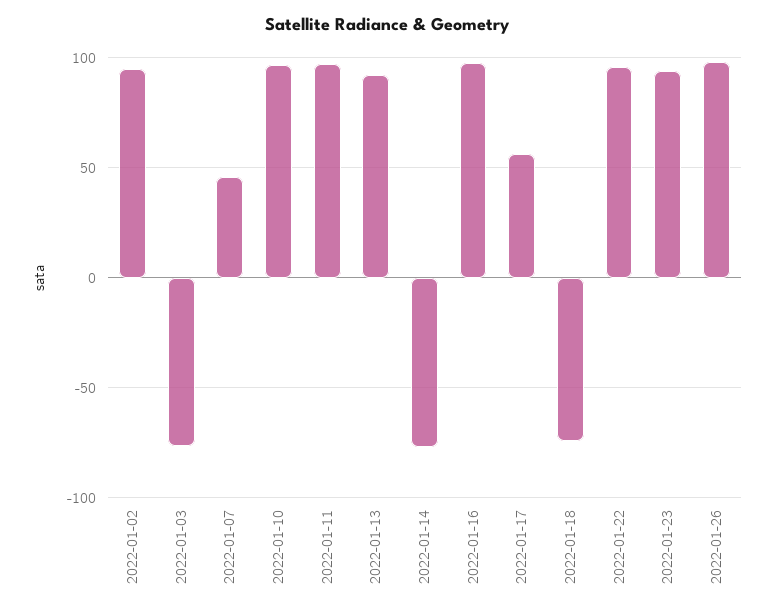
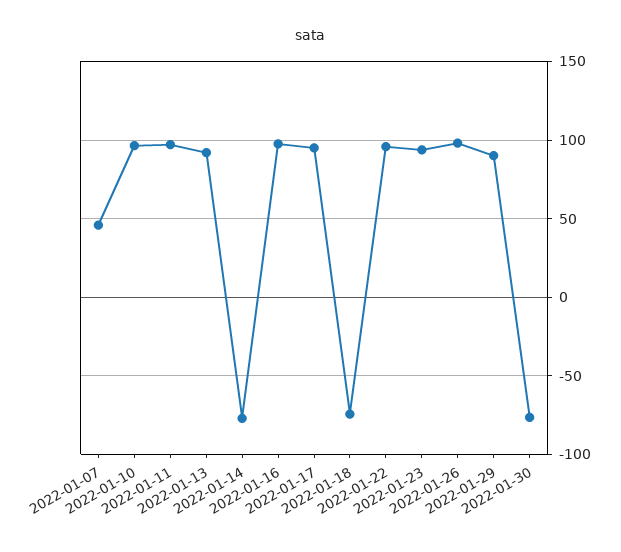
2022-01-02: 95 -> none
2022-01-03: -75 -> none
2022-01-17: 55 -> 95
2022-01-29: none -> 90
2022-01-30: none -> -75

